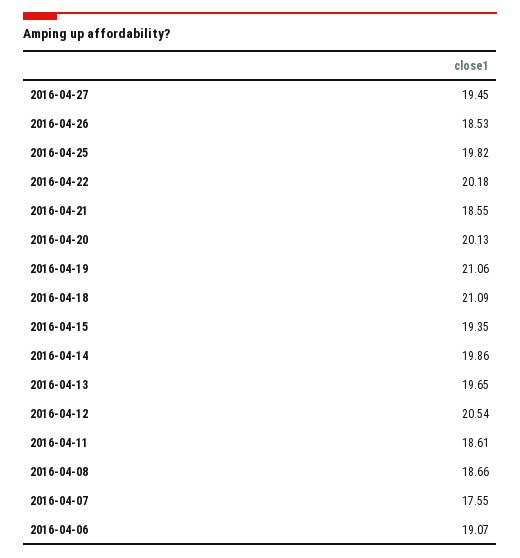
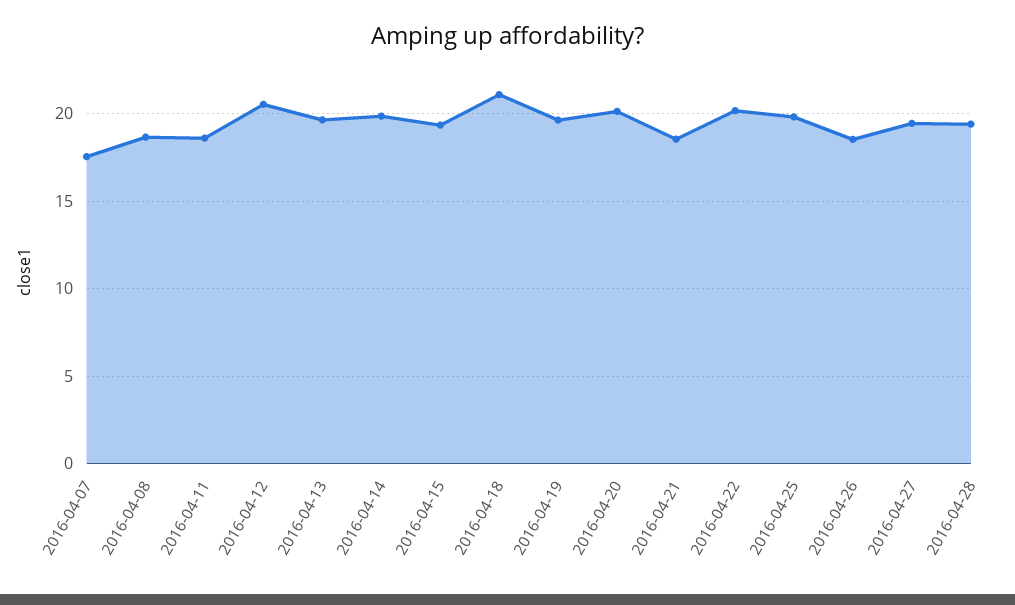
2016-04-19: 21.06 -> 19.5
2016-04-06: 19.07 -> none
2016-04-28: none -> 19.5

